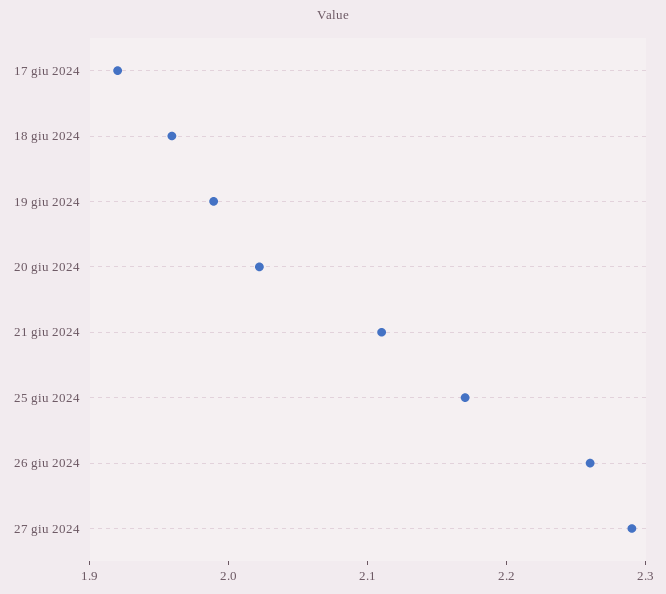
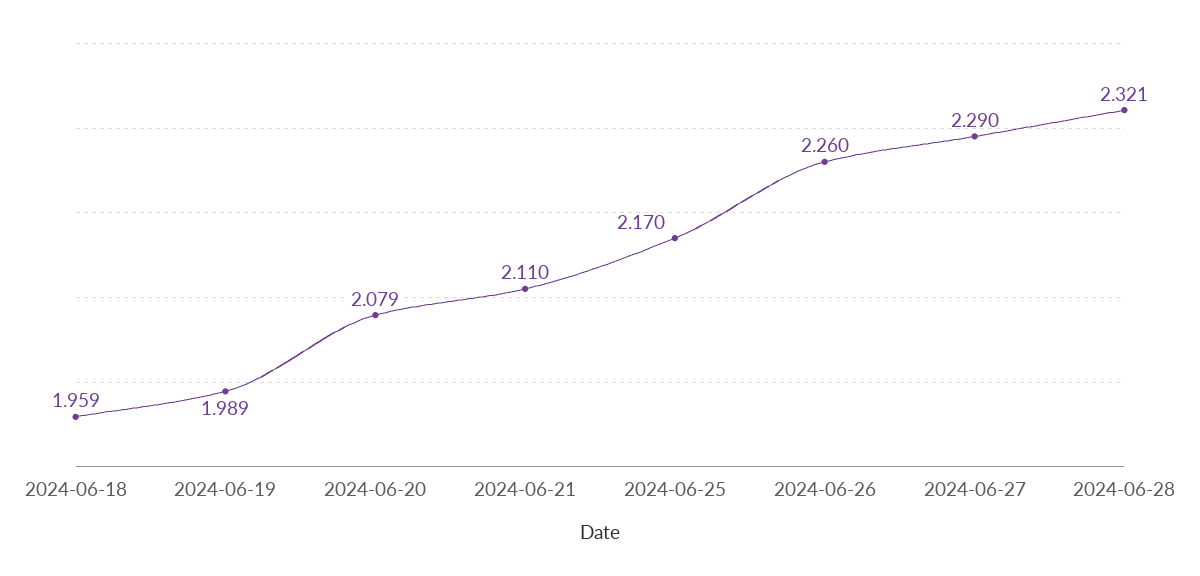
17 giu 2024: 1.92 -> none
20 giu 2024: 2.02 -> 2.079
2024-06-28: none -> 2.321

